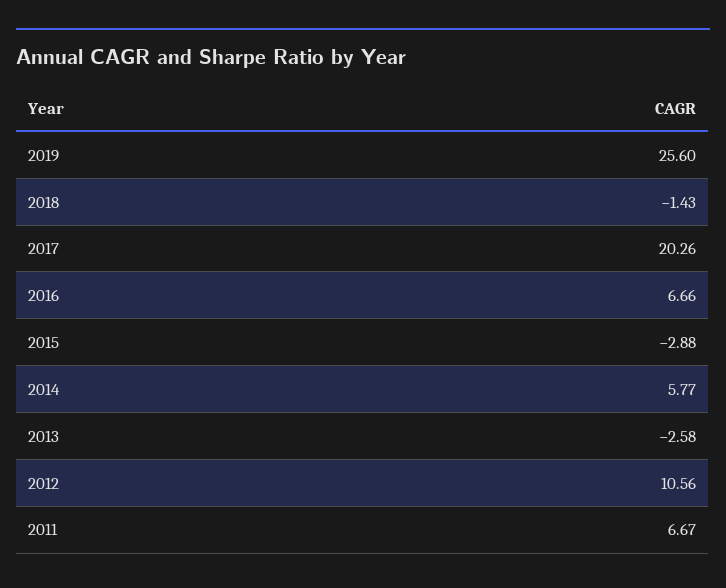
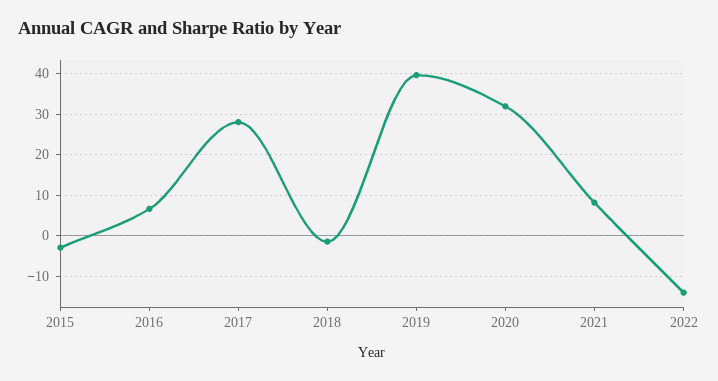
2019: 25.6 -> 40
2017: 20.26 -> 28
2014: 5.77 -> none
2013: -2.58 -> none
2012: 10.56 -> none
2011: 6.67 -> none
2020: none -> 32
2021: none -> 8
2022: none -> -14

